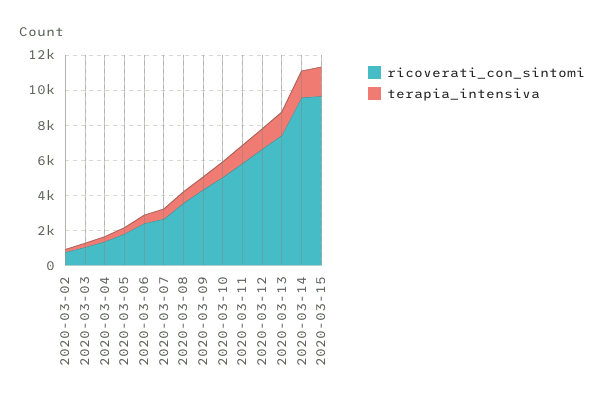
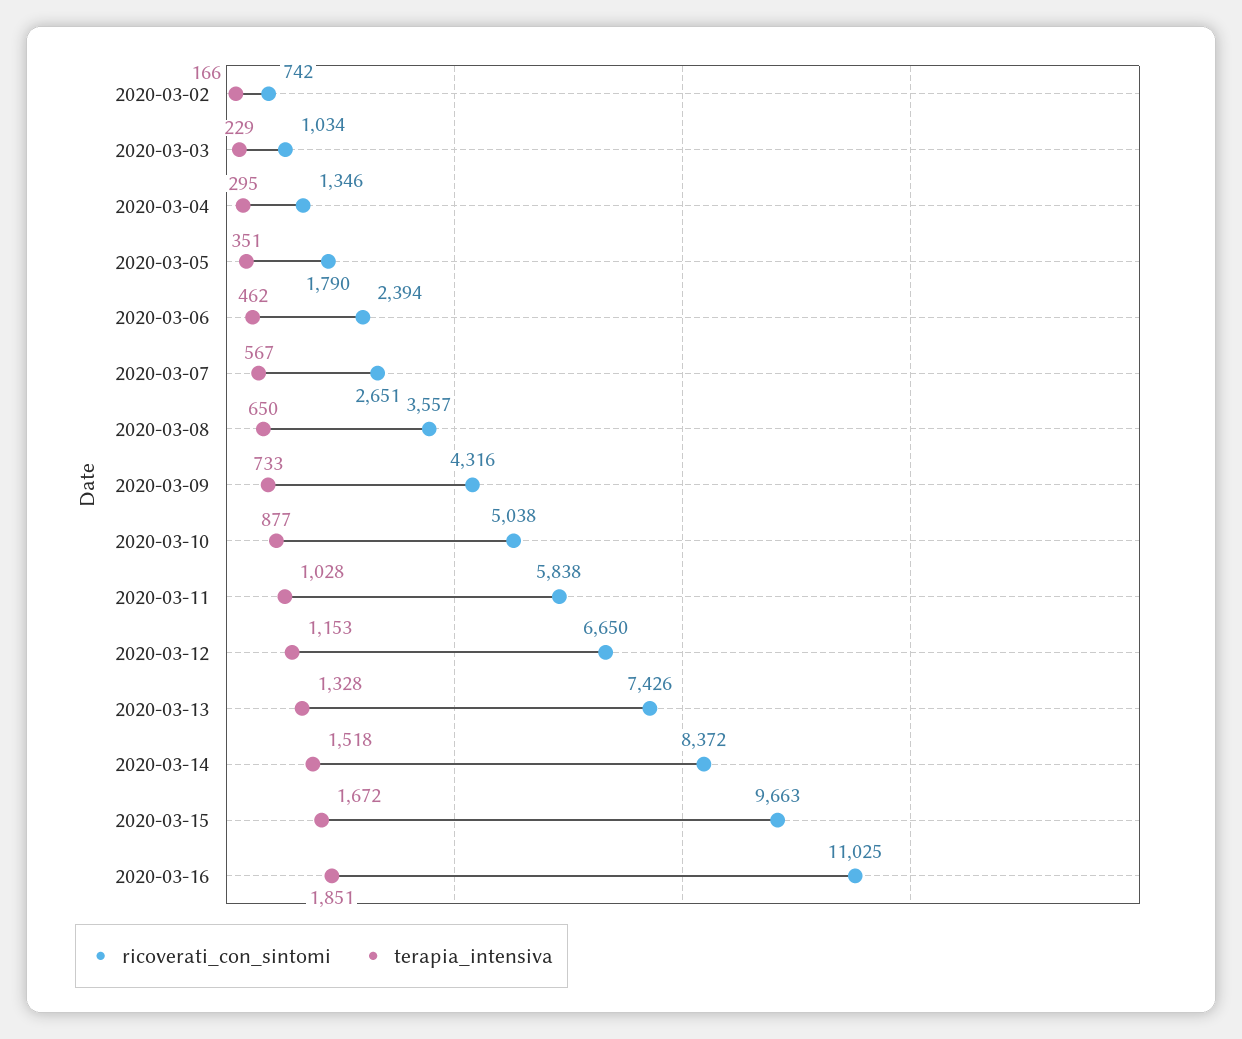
ricoverati_con_sintomi, 2020-03-14: 9500 -> 8372
ricoverati_con_sintomi, 2020-03-16: none -> 11025
terapia_intensiva, 2020-03-16: none -> 1851

